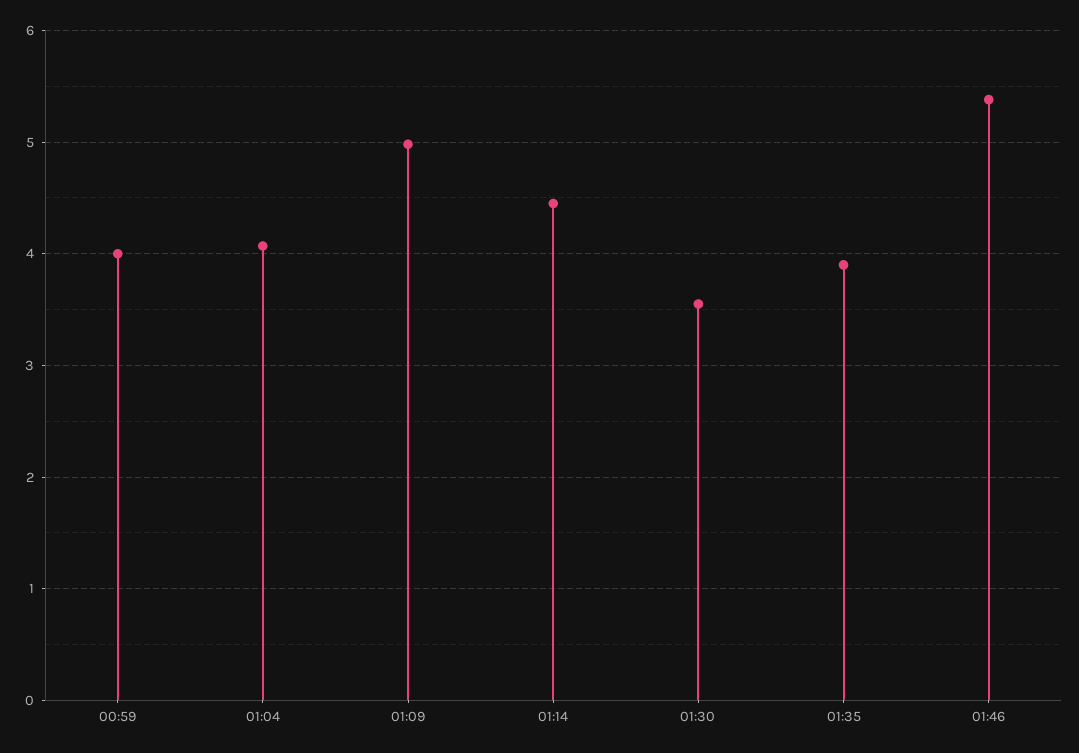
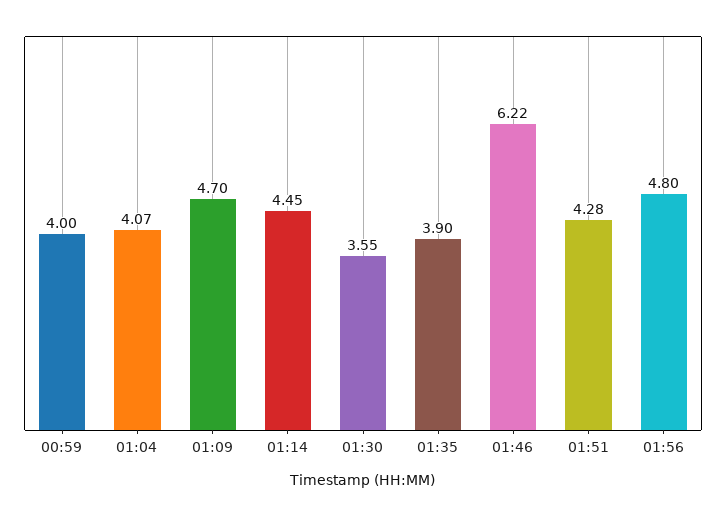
01:09: 5 -> 4.7
01:46: 5.4 -> 6.22
01:51: none -> 4.28
01:56: none -> 4.8

